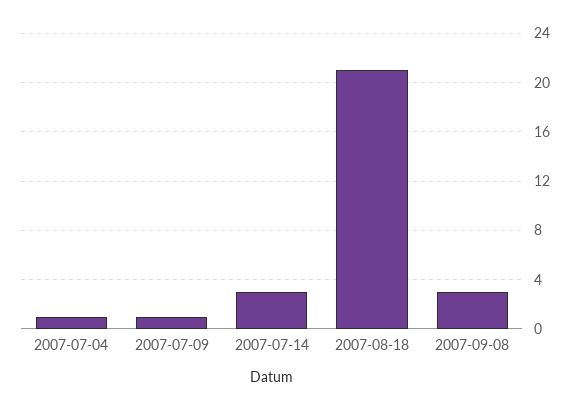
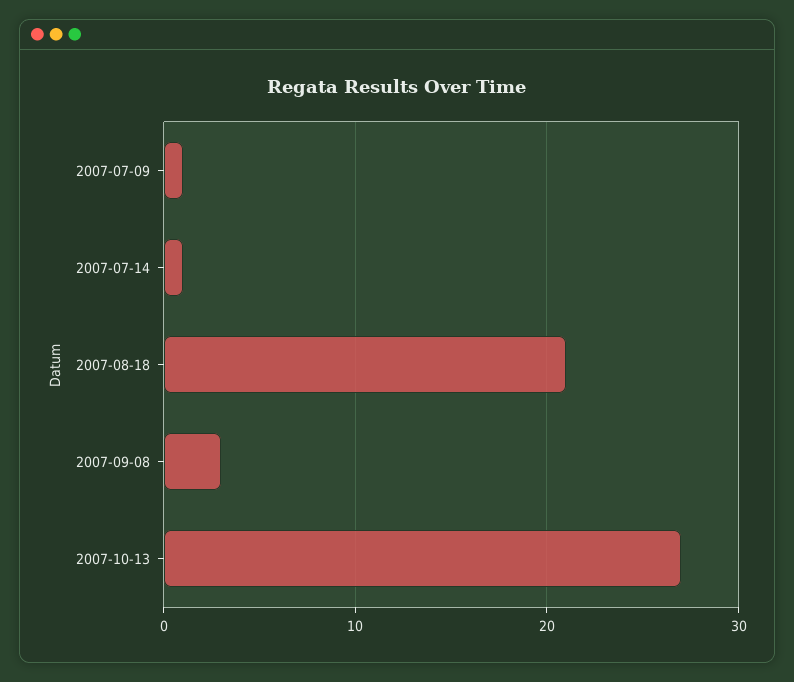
2007-07-04: 1 -> none
2007-07-14: 3 -> 1
2007-10-13: none -> 27

